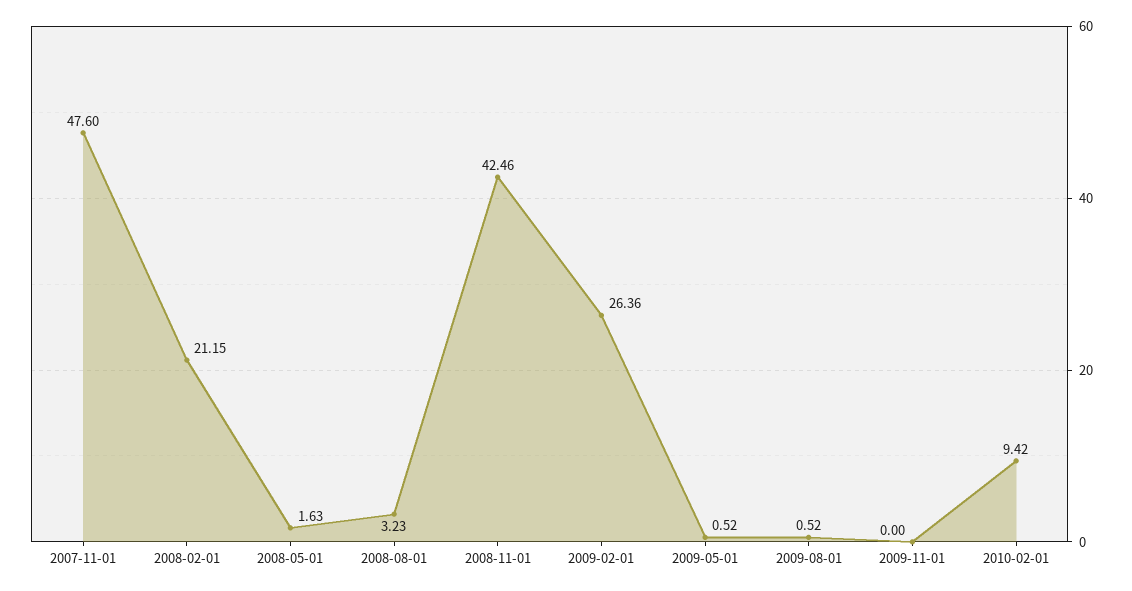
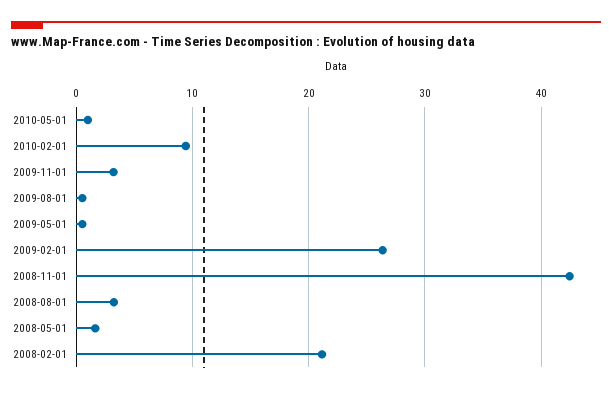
2007-11-01: 47.6 -> none
2009-11-01: 0 -> 3
2010-05-01: none -> 1

